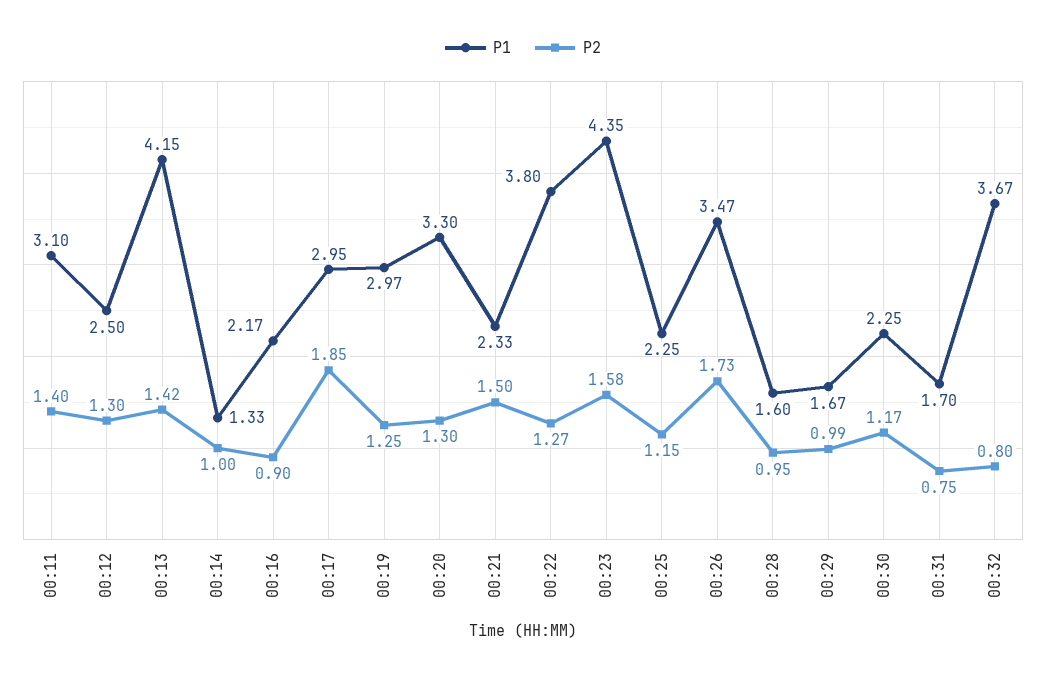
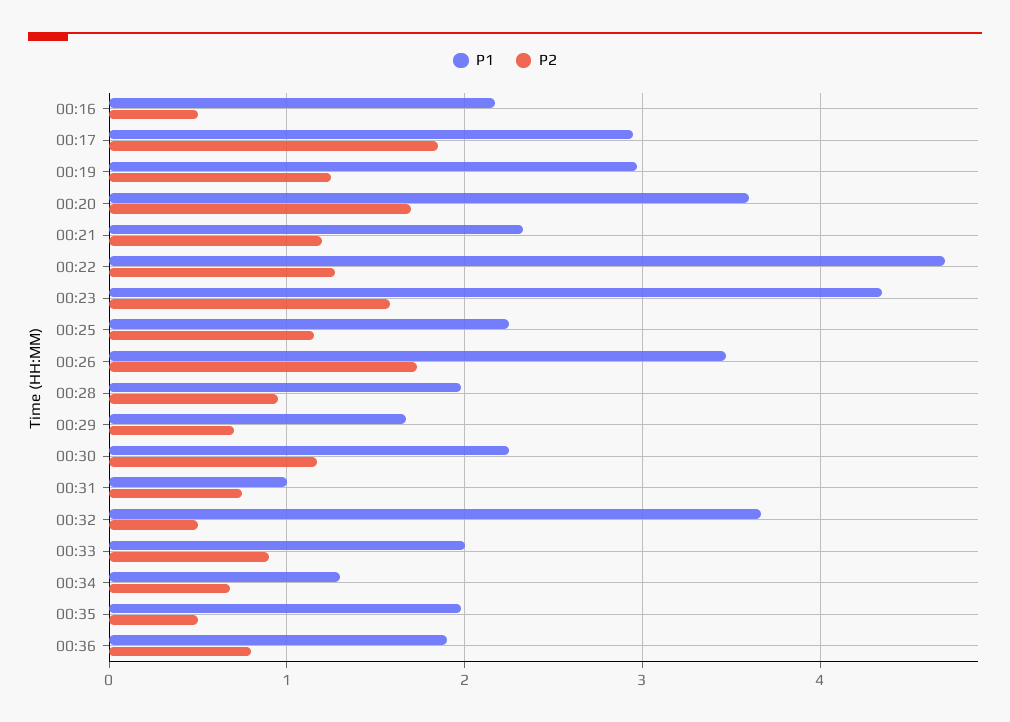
P1, 00:11: 3.1 -> none
P2, 00:11: 1.4 -> none
P1, 00:12: 2.5 -> none
P2, 00:12: 1.3 -> none
P1, 00:13: 4.15 -> none
P2, 00:13: 1.42 -> none
P1, 00:14: 1.33 -> none
P2, 00:14: 1 -> none
P2, 00:16: 0.9 -> 0.5
P1, 00:20: 3.3 -> 3.6
P2, 00:20: 1.3 -> 1.7
P2, 00:21: 1.5 -> 1.2
P1, 00:22: 3.8 -> 4.7
P1, 00:28: 1.6 -> 2
P2, 00:29: 0.99 -> 0.7
P1, 00:31: 1.7 -> 1
P2, 00:32: 0.8 -> 0.5
P1, 00:33: none -> 2
P2, 00:33: none -> 0.9
P1, 00:34: none -> 1.3
P2, 00:34: none -> 0.7
P1, 00:35: none -> 2
P2, 00:35: none -> 0.5
P1, 00:36: none -> 1.9
P2, 00:36: none -> 0.8

